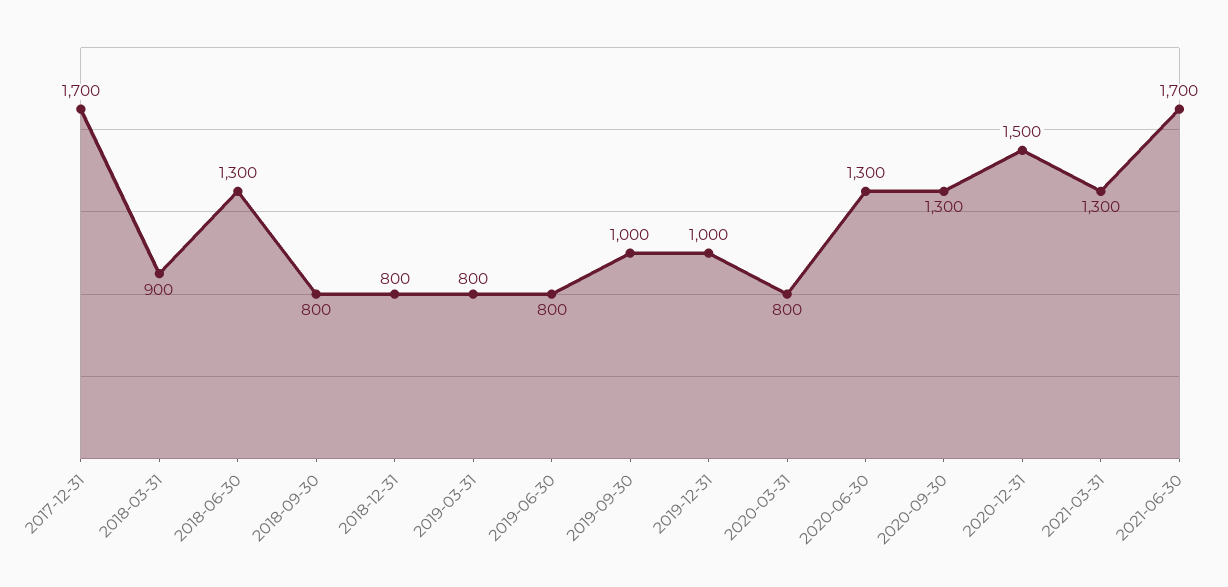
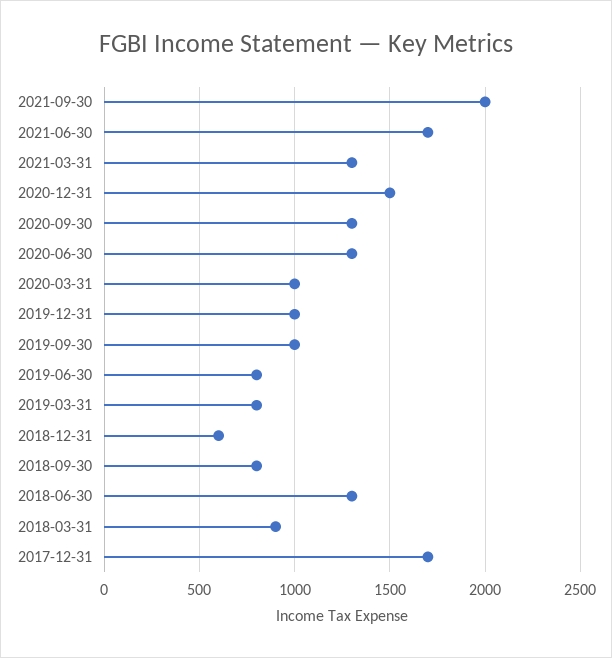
2018-12-31: 800 -> 600
2020-03-31: 800 -> 1000
2021-09-30: none -> 2000

